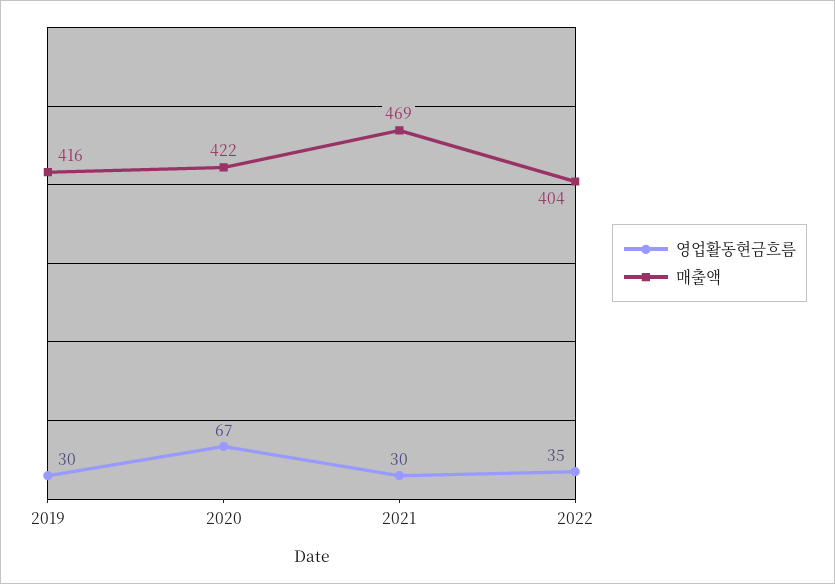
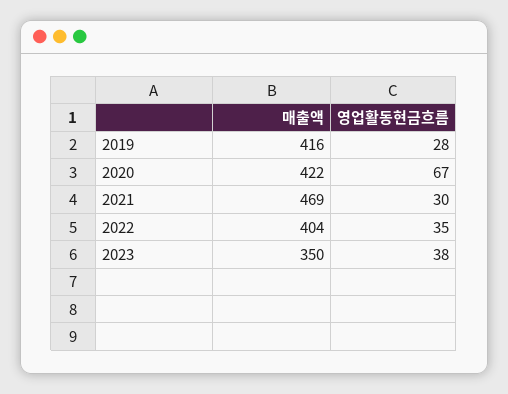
영업활동현금흐름, 2019: 30 -> 28
매출액, 2023: none -> 350
영업활동현금흐름, 2023: none -> 38

